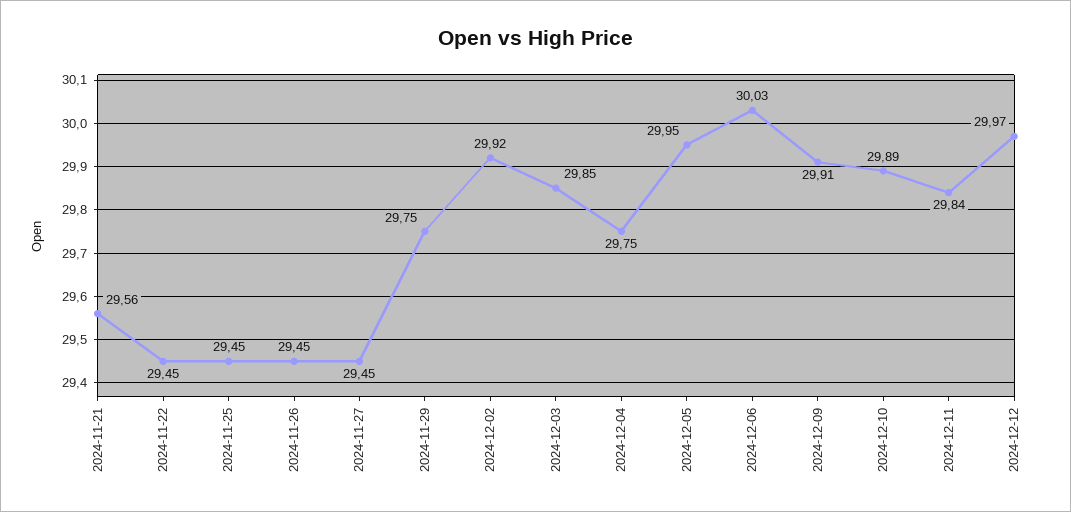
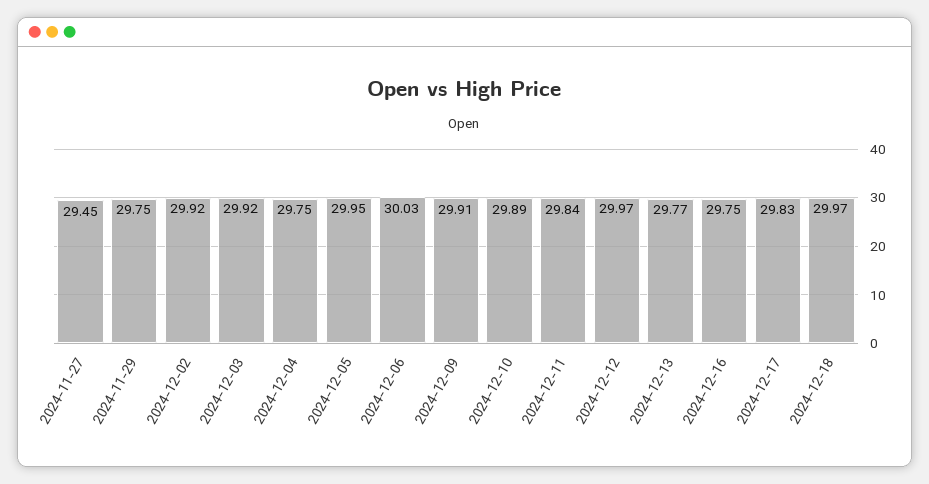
2024-11-21: 29.56 -> none
2024-11-22: 29.45 -> none
2024-11-25: 29.45 -> none
2024-11-26: 29.45 -> none
2024-12-03: 29.85 -> 29.92
2024-12-13: none -> 29.77
2024-12-16: none -> 29.75
2024-12-17: none -> 29.83
2024-12-18: none -> 29.97

